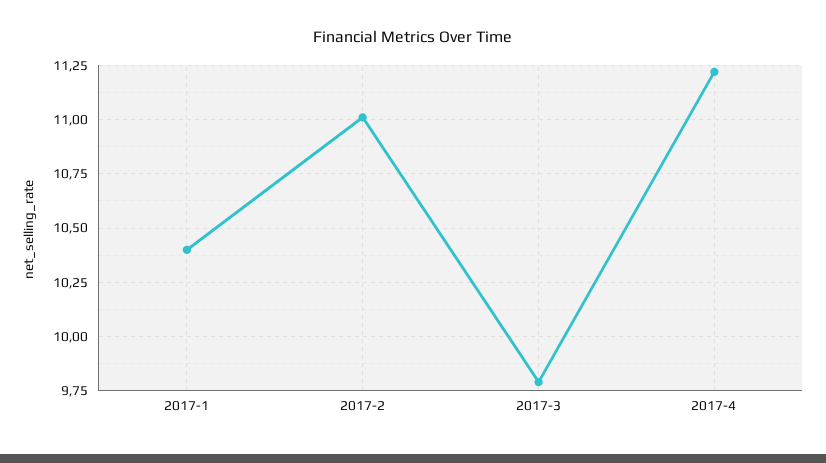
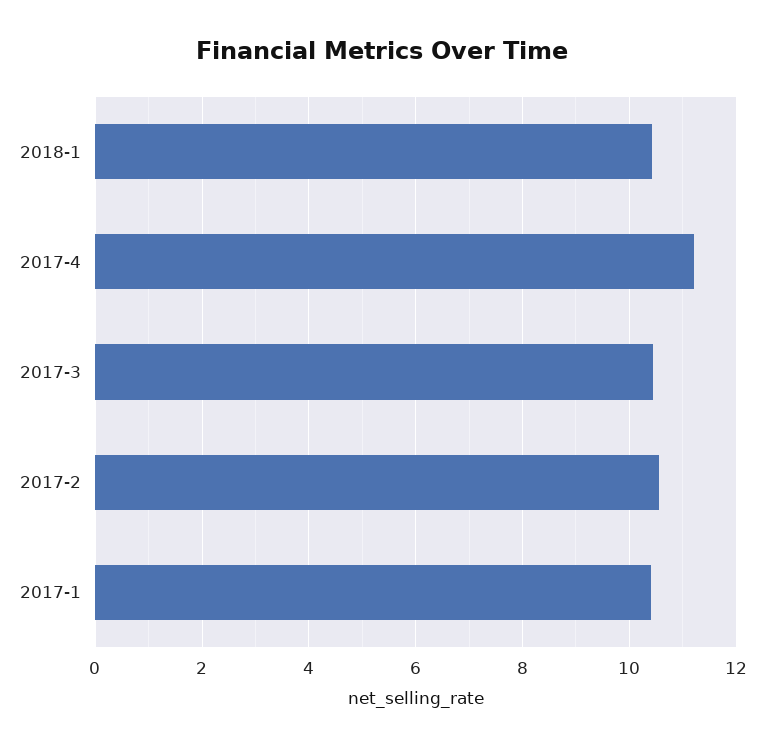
2017-2: 11 -> 10.6
2017-3: 9.8 -> 10.4
2018-1: none -> 10.4

